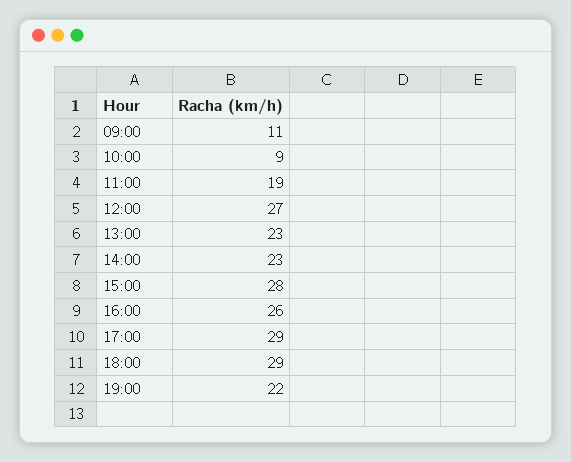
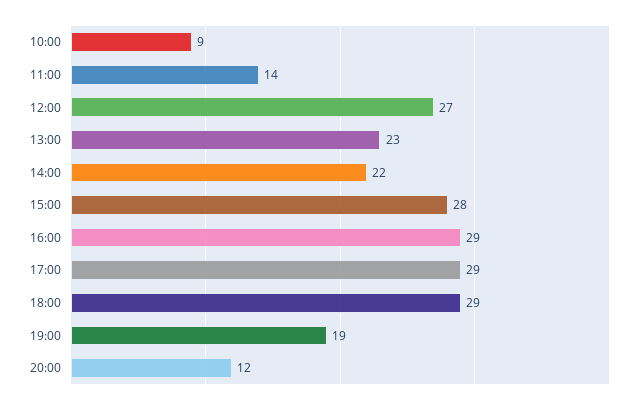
09:00: 11 -> none
11:00: 19 -> 14
14:00: 23 -> 22
16:00: 26 -> 29
19:00: 22 -> 19
20:00: none -> 12

